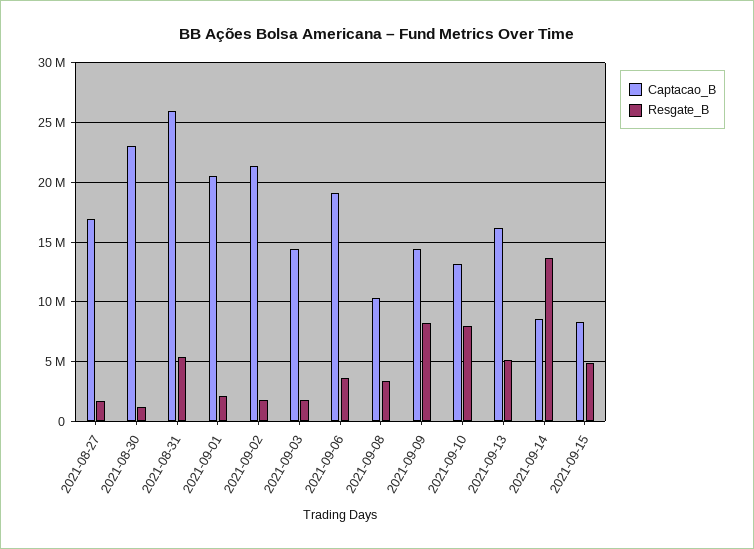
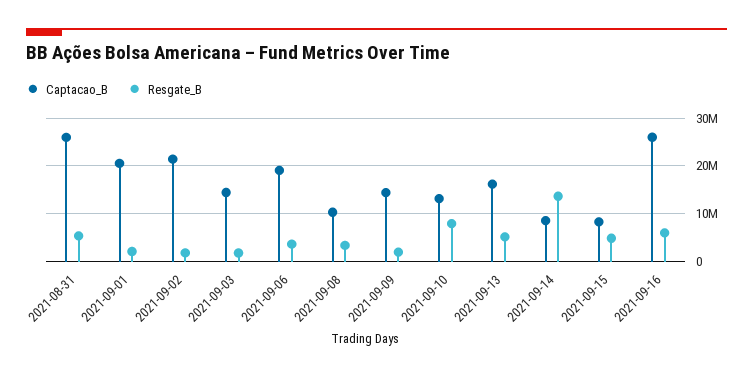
Captacao_B, 2021-08-27: 17000000 -> none
Resgate_B, 2021-08-27: 2000000 -> none
Captacao_B, 2021-08-30: 23000000 -> none
Resgate_B, 2021-08-30: 1000000 -> none
Resgate_B, 2021-09-09: 8000000 -> 2000000
Captacao_B, 2021-09-16: none -> 26000000
Resgate_B, 2021-09-16: none -> 6000000

